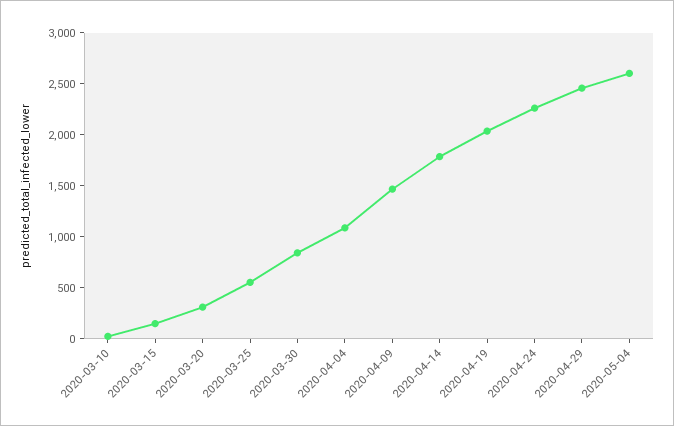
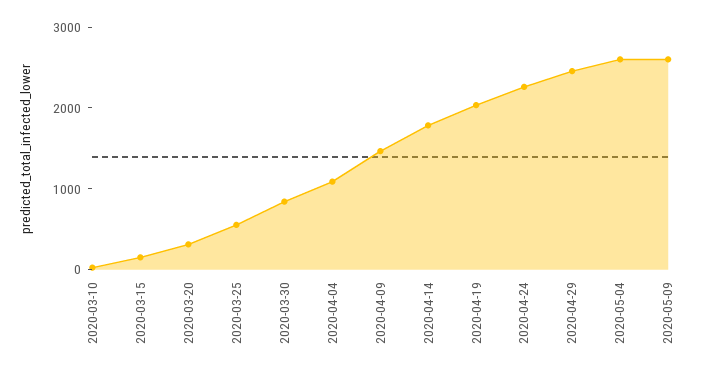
2020-05-09: none -> 2600

